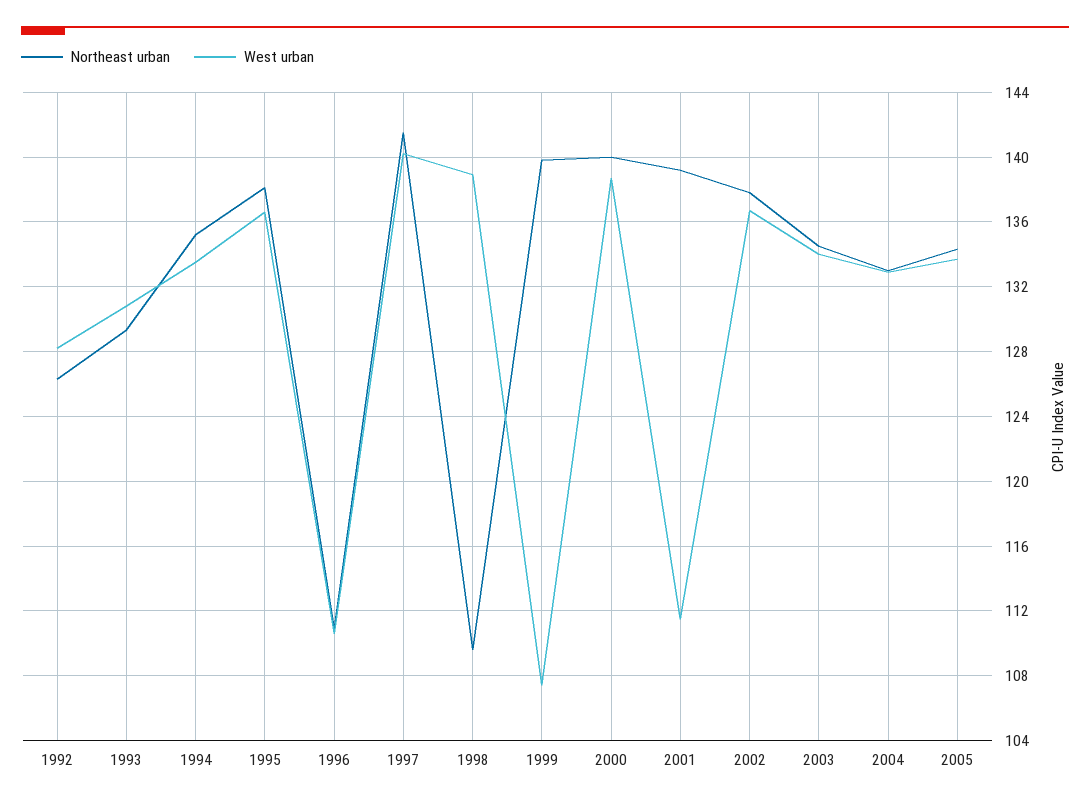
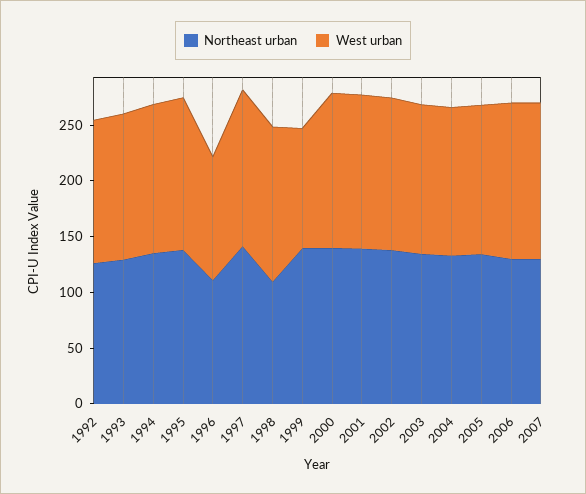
West urban, 2001: 111.5 -> 140
Northeast urban, 2006: none -> 130
West urban, 2006: none -> 140
Northeast urban, 2007: none -> 130
West urban, 2007: none -> 140

